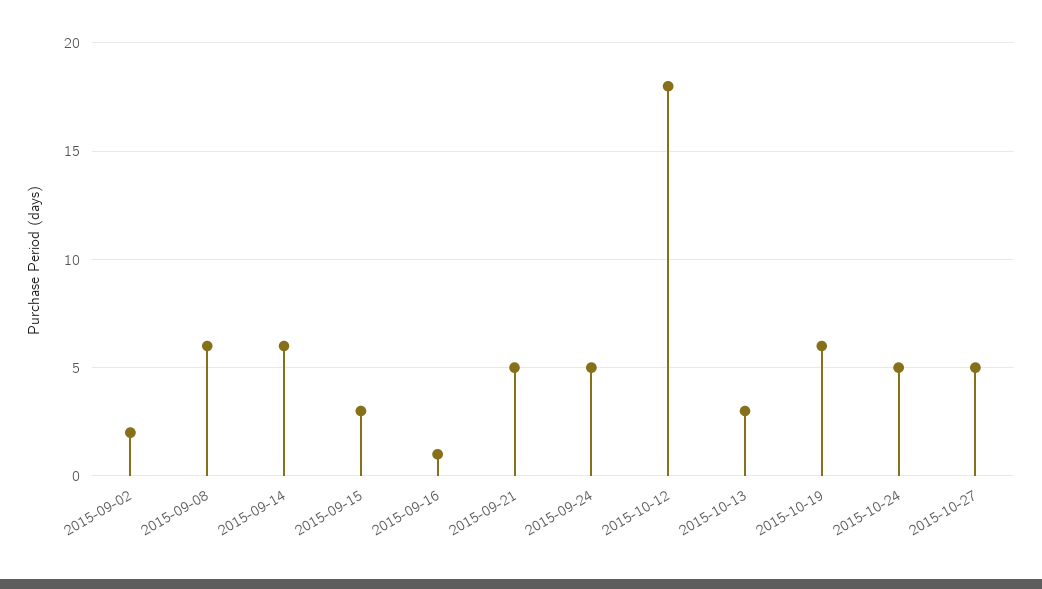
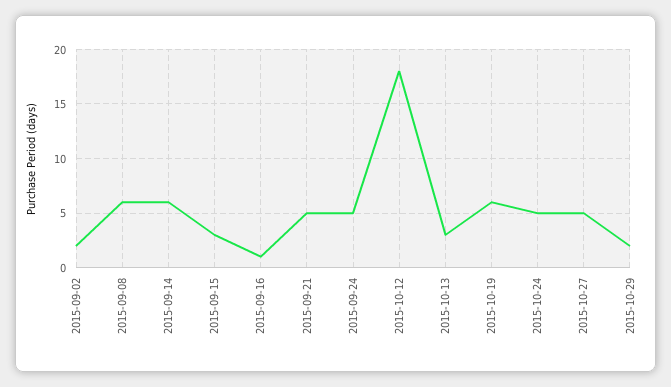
2015-10-29: none -> 2

